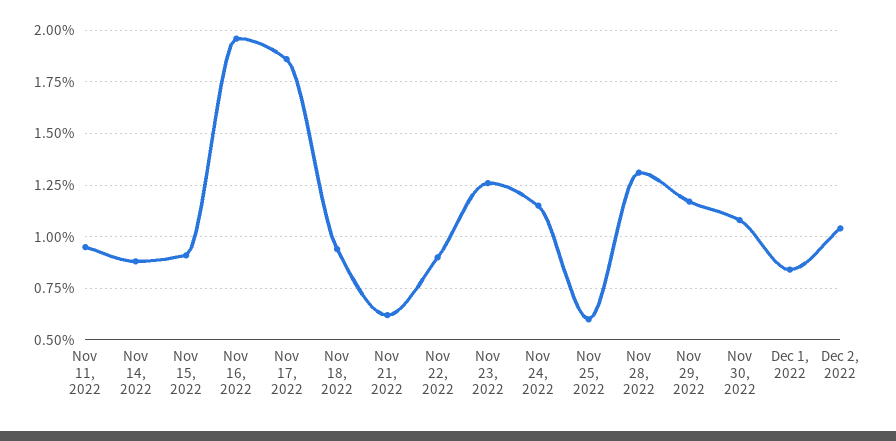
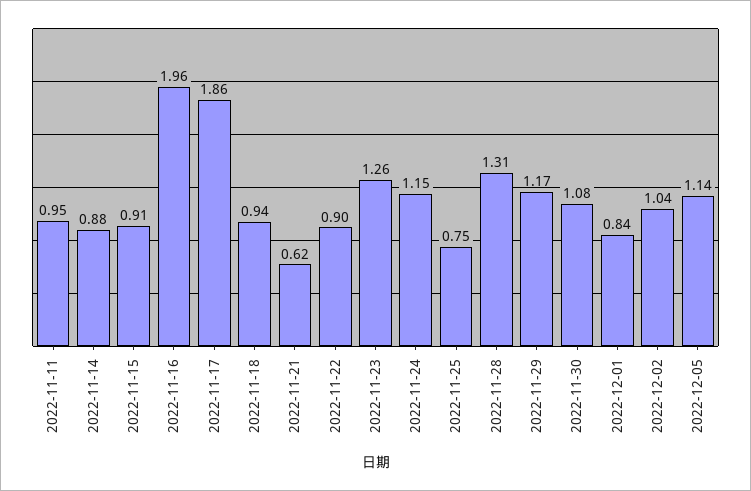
Nov 25, 2022: 0.6 -> 0.75
2022-12-05: none -> 1.14

